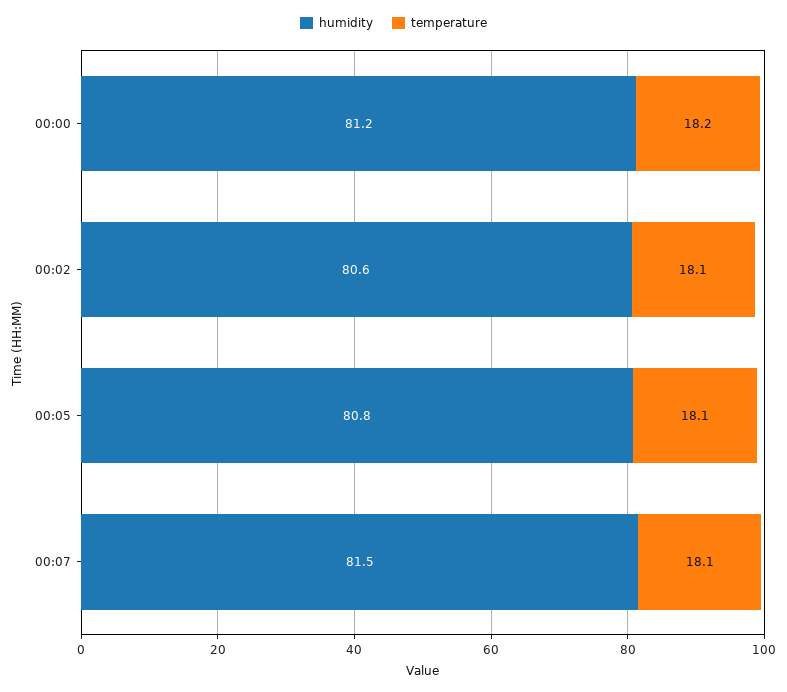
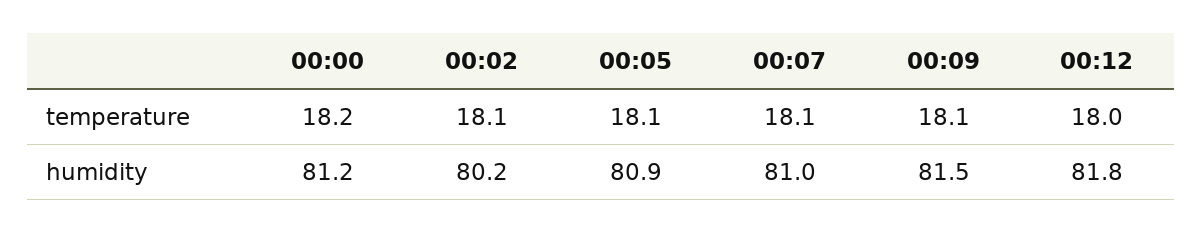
humidity, 00:02: 80.6 -> 80.2
humidity, 00:05: 80.8 -> 80.9
humidity, 00:07: 81.5 -> 81
temperature, 00:09: none -> 18.1
temperature, 00:12: none -> 18
humidity, 00:09: none -> 81.5
humidity, 00:12: none -> 81.8

